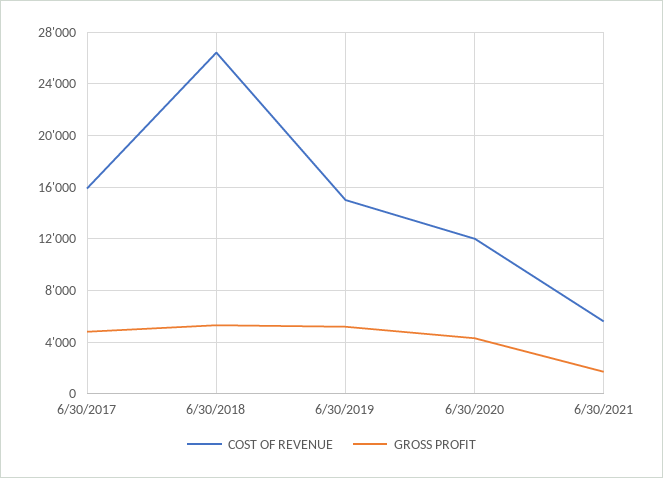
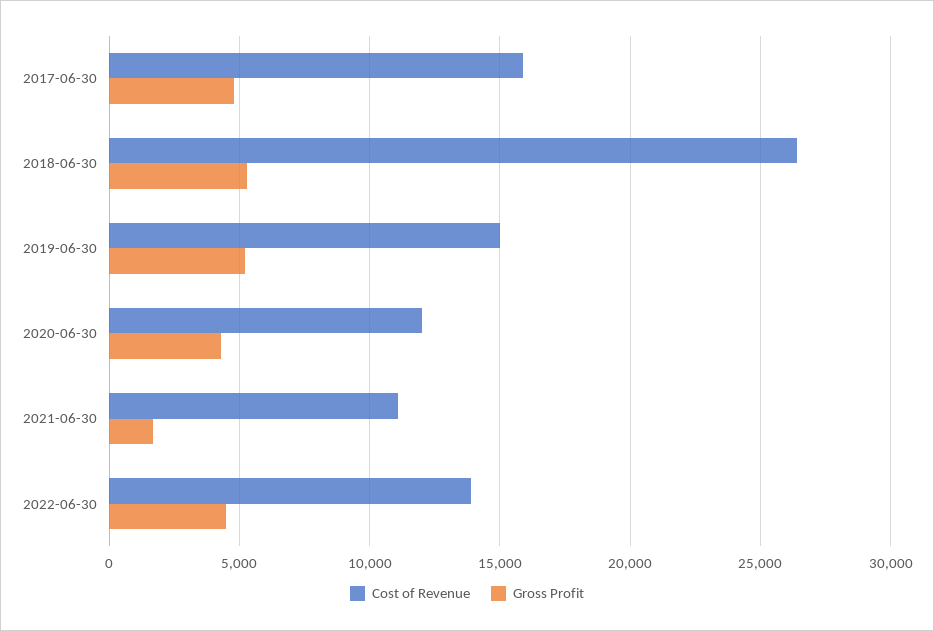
COST OF REVENUE, 6/30/2021: 5500 -> 11000
COST OF REVENUE, 2022-06-30: none -> 14000
GROSS PROFIT, 2022-06-30: none -> 4500

